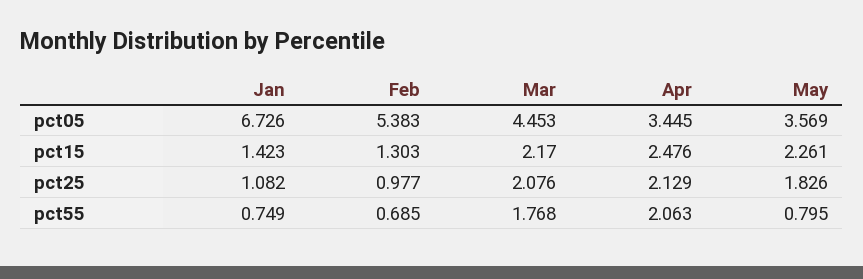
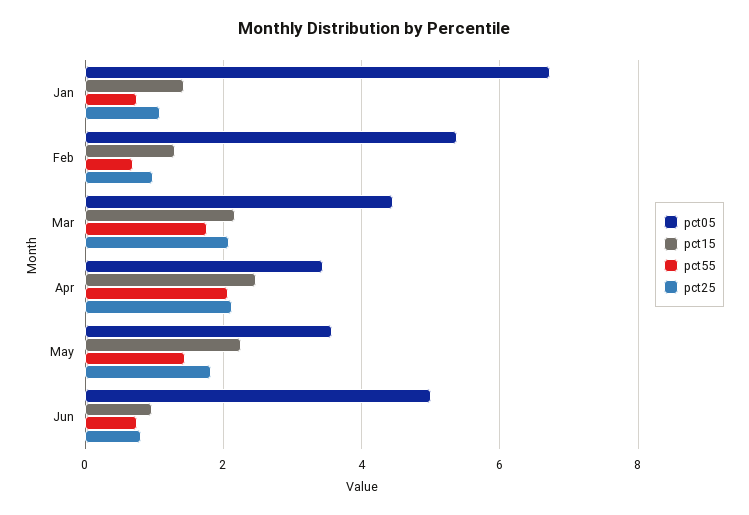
pct55, May: 0.795 -> 1.4
pct05, Jun: none -> 5
pct15, Jun: none -> 1
pct55, Jun: none -> 0.8
pct25, Jun: none -> 0.8

